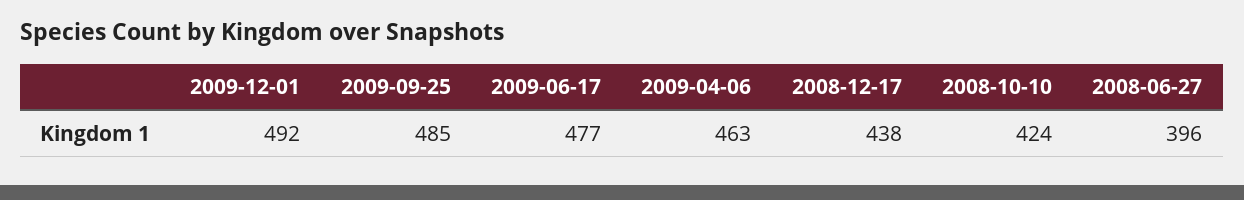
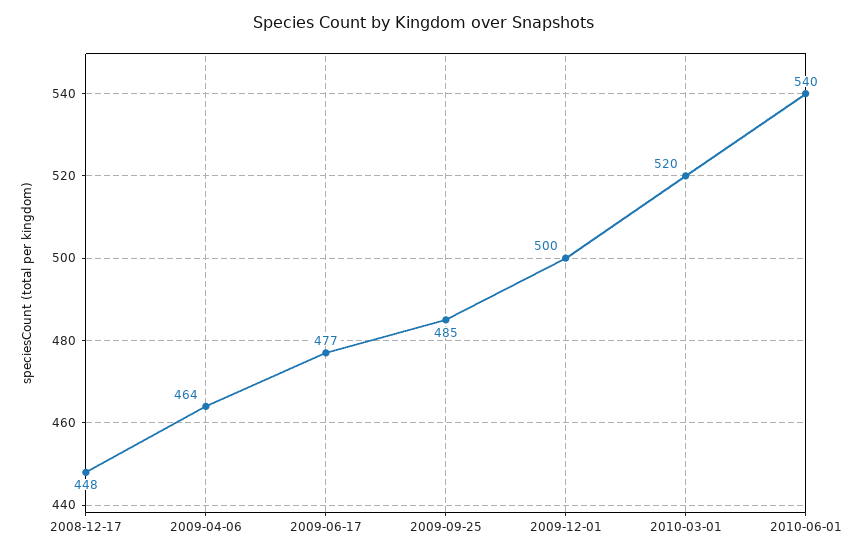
2009-12-01: 492 -> 500
2009-04-06: 463 -> 464
2008-12-17: 438 -> 448
2008-10-10: 424 -> none
2008-06-27: 396 -> none
2010-03-01: none -> 520
2010-06-01: none -> 540

